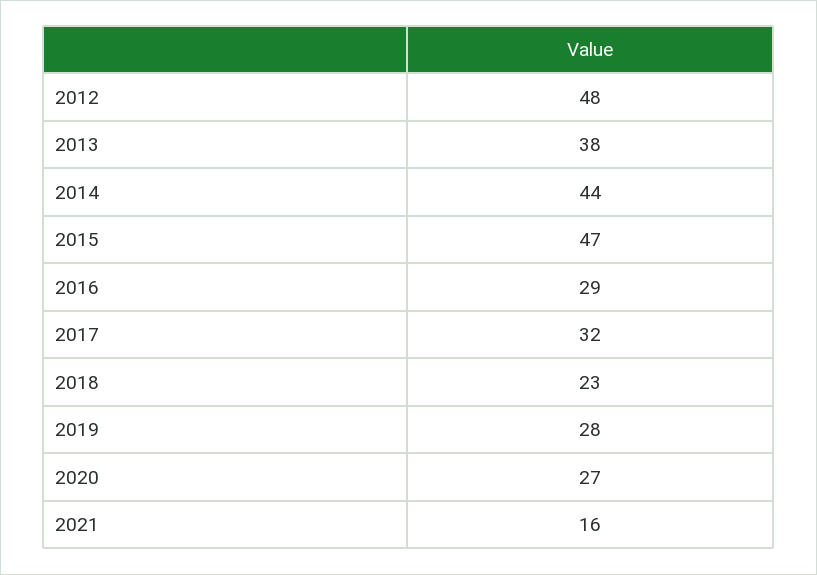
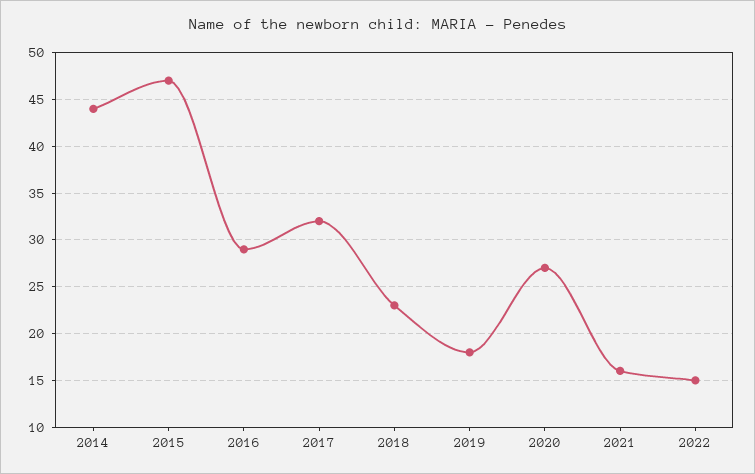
2012: 48 -> none
2013: 38 -> none
2019: 28 -> 18
2022: none -> 15

